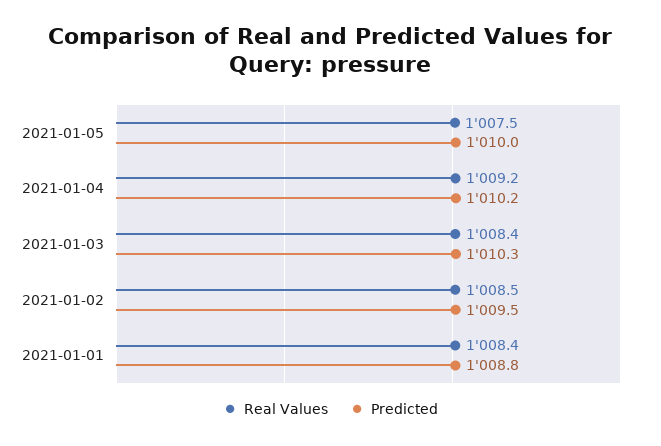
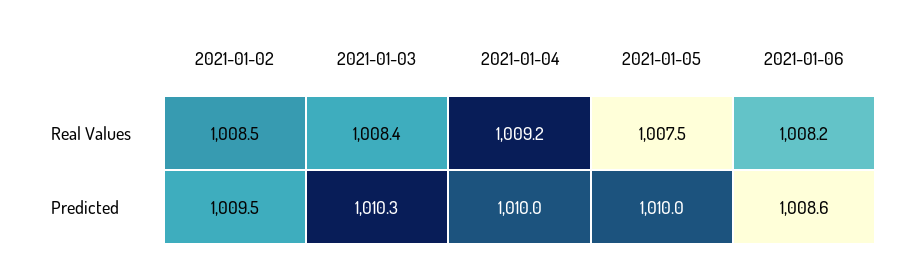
Predicted, 2021-01-04: 1010.2 -> 1010
Real Values, 2021-01-01: 1008.4 -> none
Predicted, 2021-01-01: 1008.8 -> none
Real Values, 2021-01-06: none -> 1008.2
Predicted, 2021-01-06: none -> 1008.6

